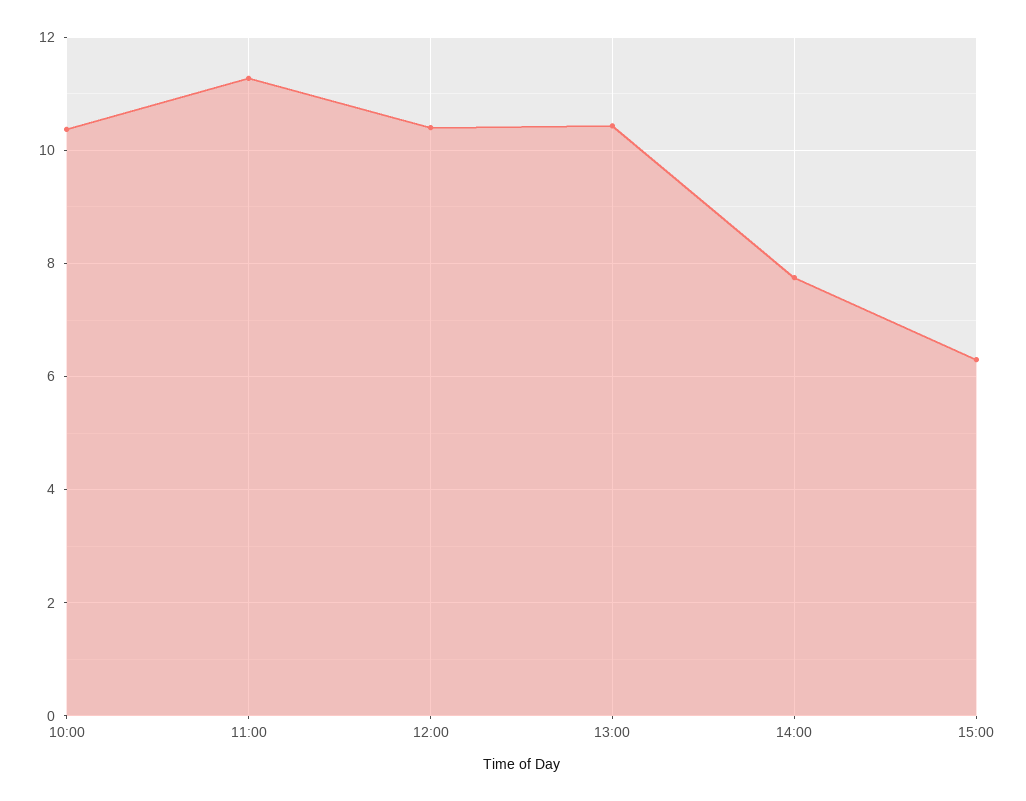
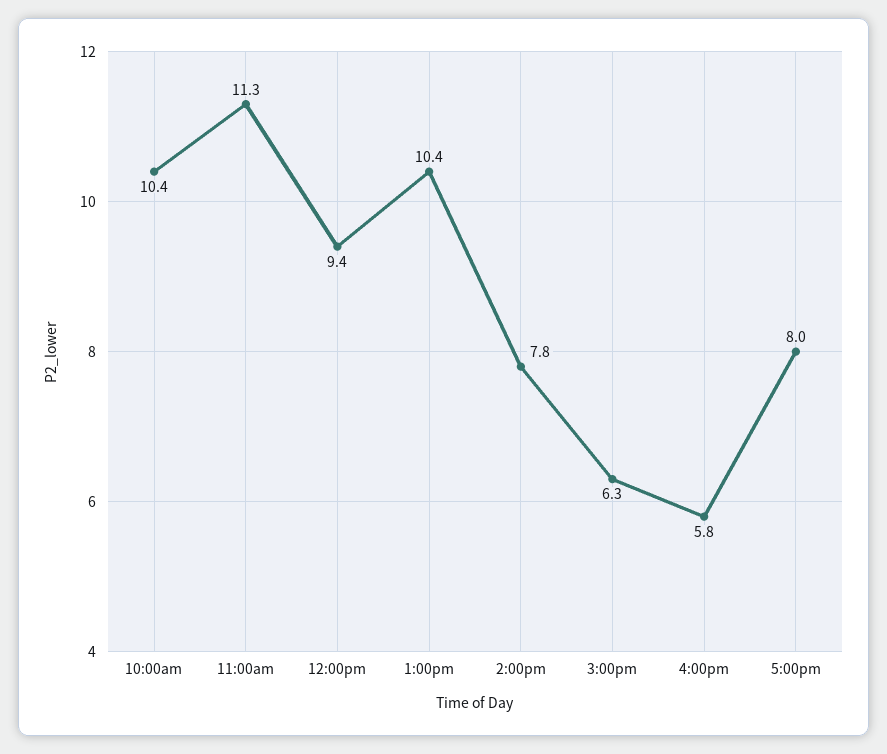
12:00: 10.4 -> 9.4
4:00pm: none -> 5.8
5:00pm: none -> 8

